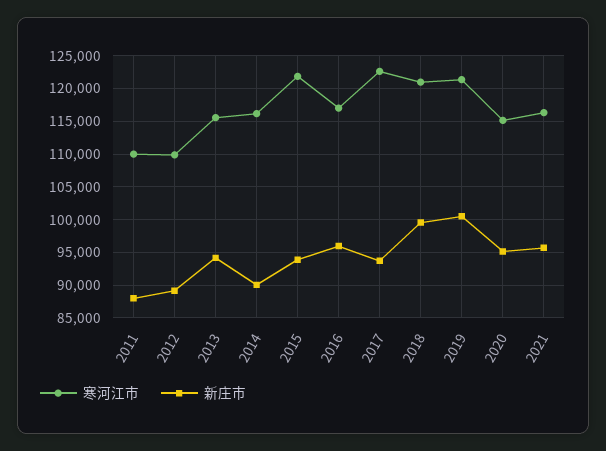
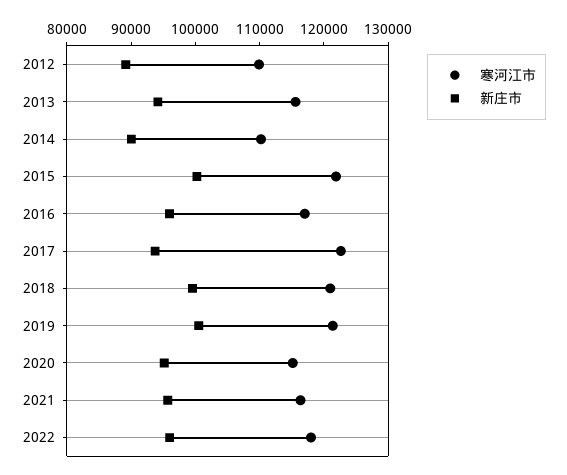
寒河江市, 2011: 110000 -> none
新庄市, 2011: 88000 -> none
寒河江市, 2014: 116000 -> 110000
新庄市, 2015: 94000 -> 100000
寒河江市, 2022: none -> 118000
新庄市, 2022: none -> 96000

